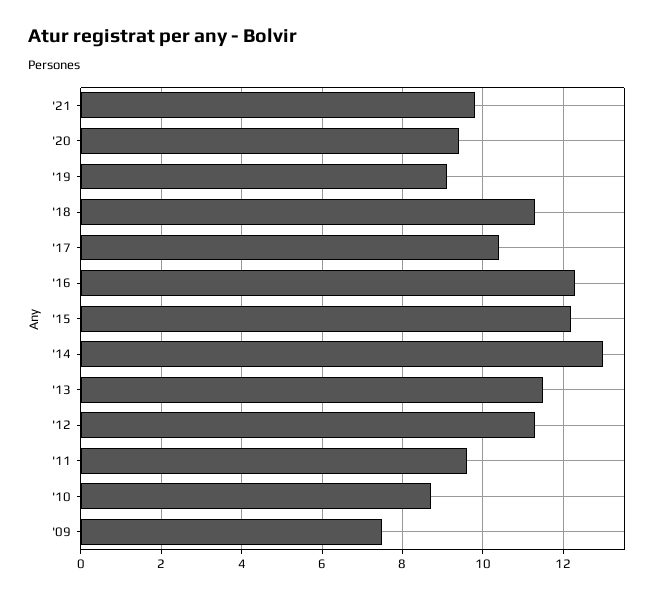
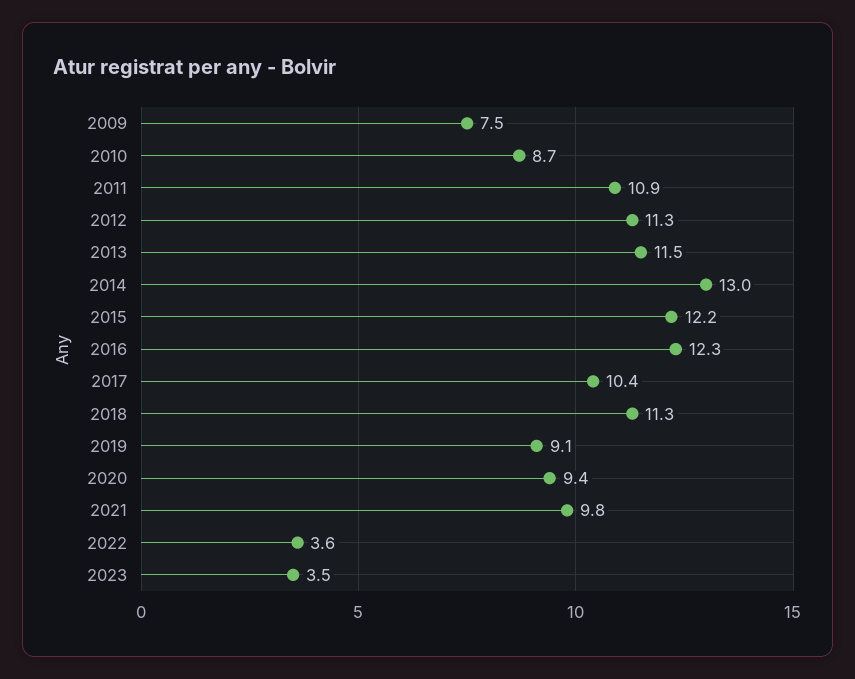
'11: 9.5 -> 10.9
2022: none -> 3.6
2023: none -> 3.5

